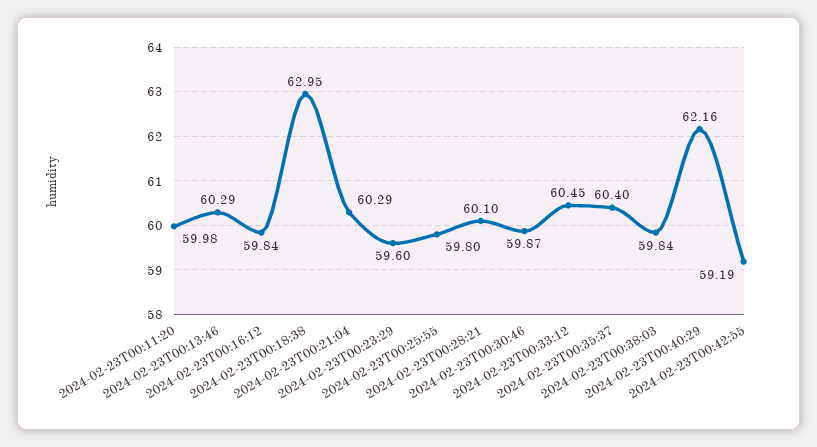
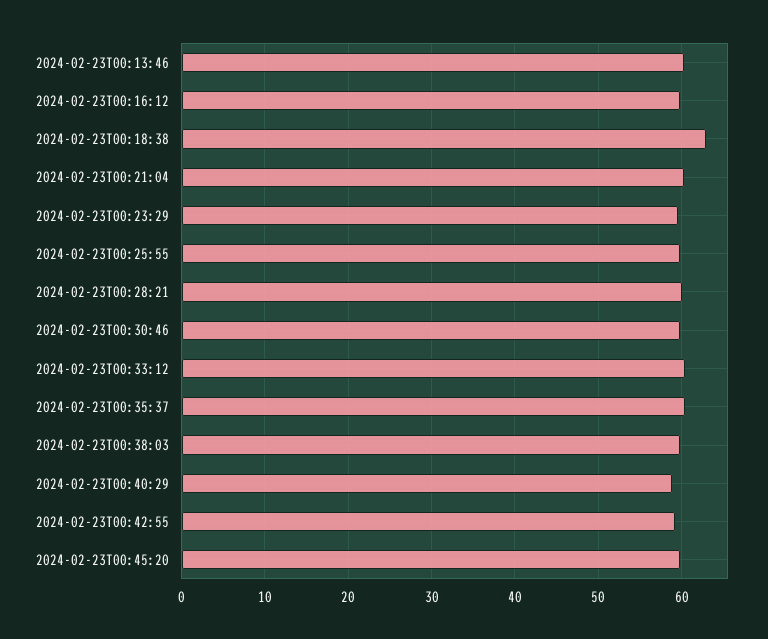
2024-02-23T00:11:20: 59.98 -> none
2024-02-23T00:40:29: 62.16 -> 59
2024-02-23T00:45:20: none -> 60

